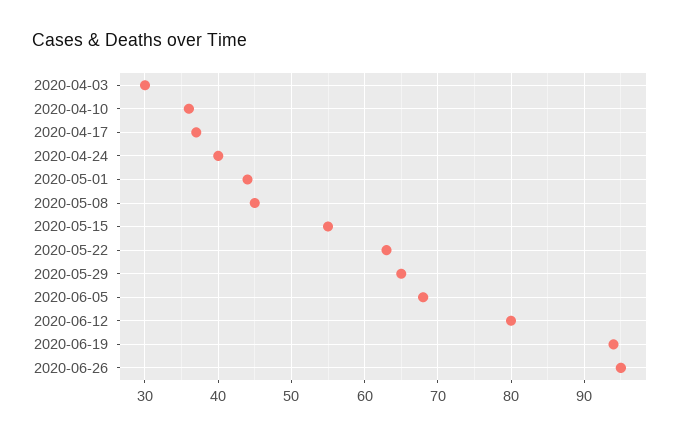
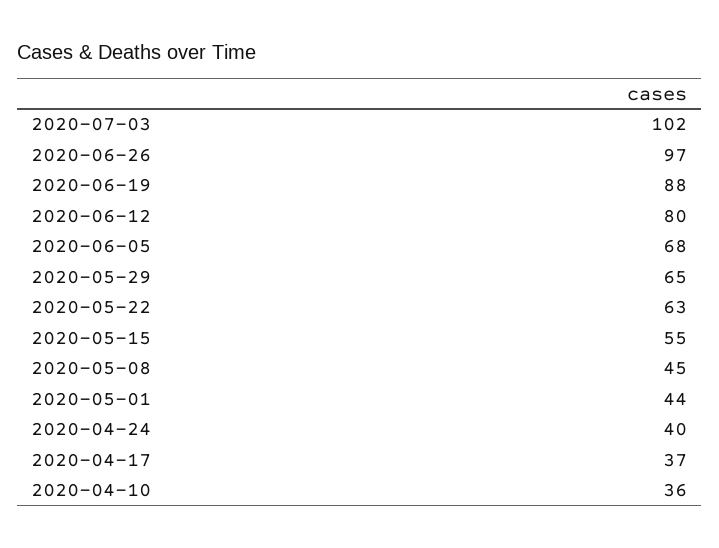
2020-04-03: 30 -> none
2020-06-19: 94 -> 88
2020-06-26: 95 -> 97
2020-07-03: none -> 102

